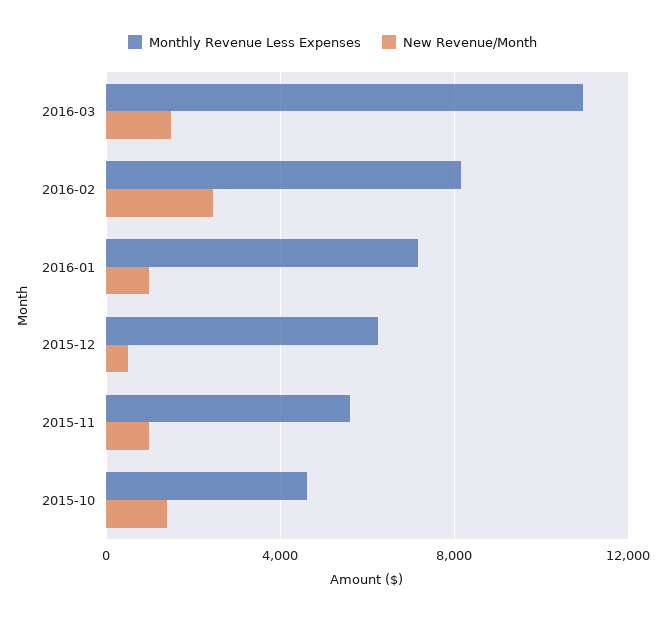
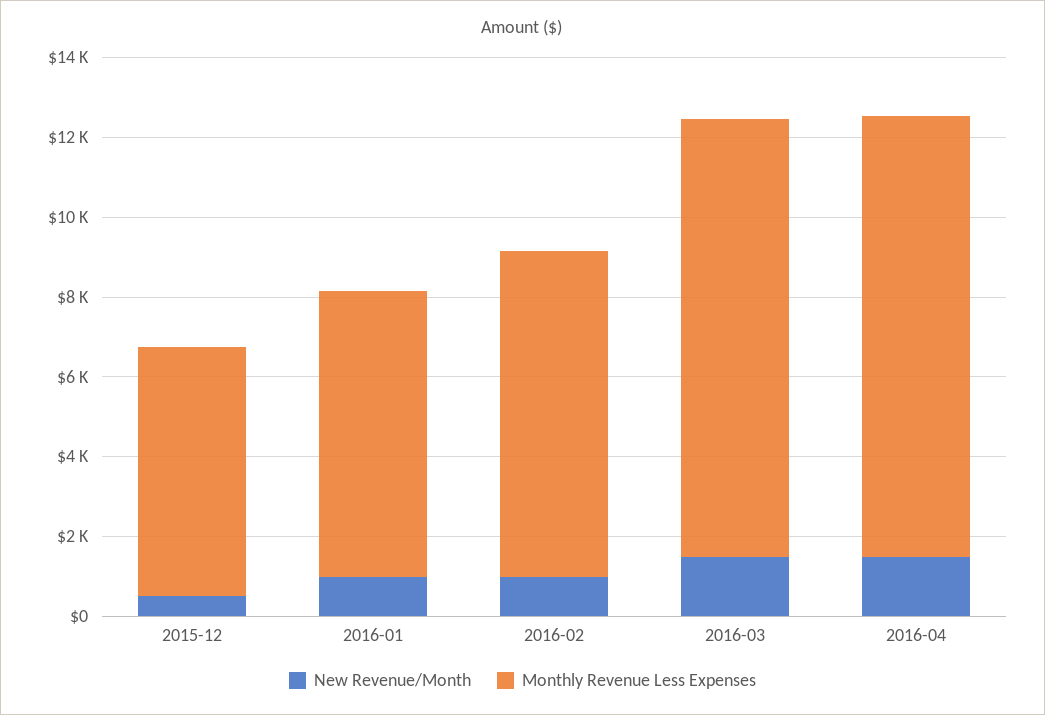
New Revenue/Month, 2016-02: 2500 -> 1000
Monthly Revenue Less Expenses, 2015-11: 5500 -> none
New Revenue/Month, 2015-11: 1000 -> none
Monthly Revenue Less Expenses, 2015-10: 4500 -> none
New Revenue/Month, 2015-10: 1500 -> none
New Revenue/Month, 2016-04: none -> 1500
Monthly Revenue Less Expenses, 2016-04: none -> 11000

